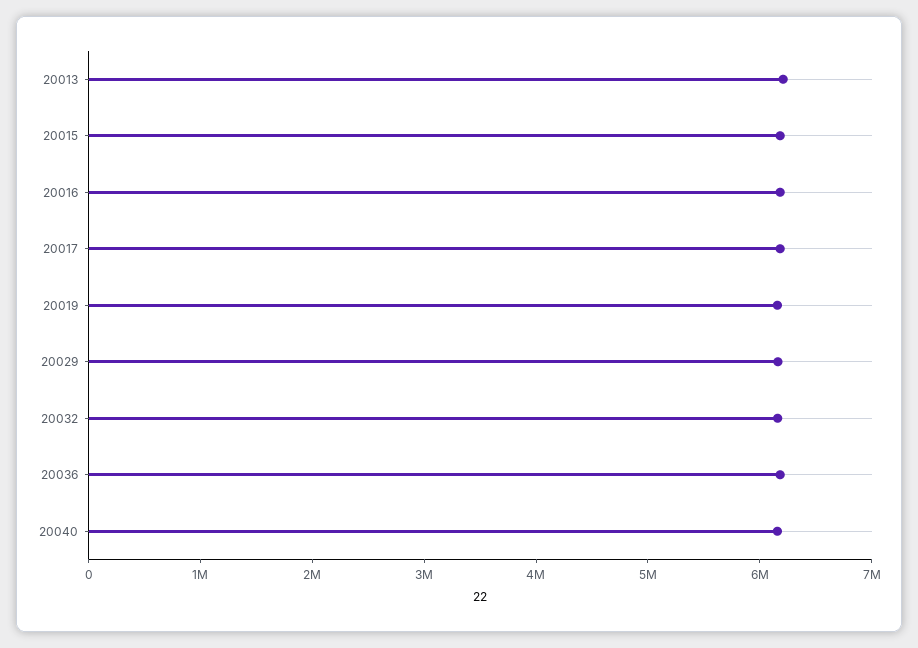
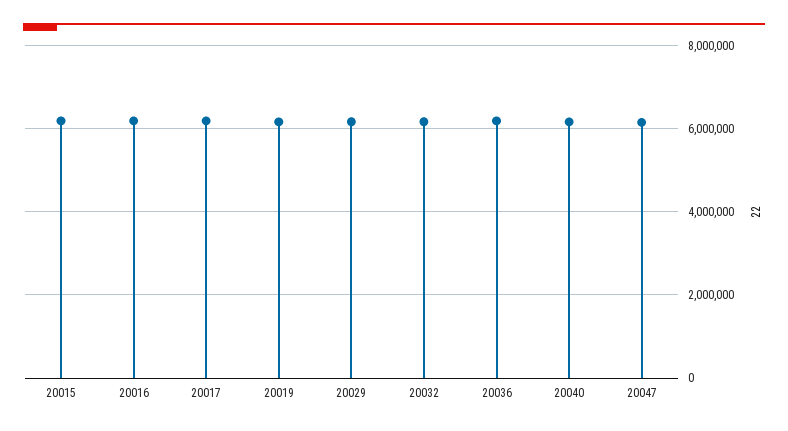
20013: 6200000 -> none
20047: none -> 6200000

